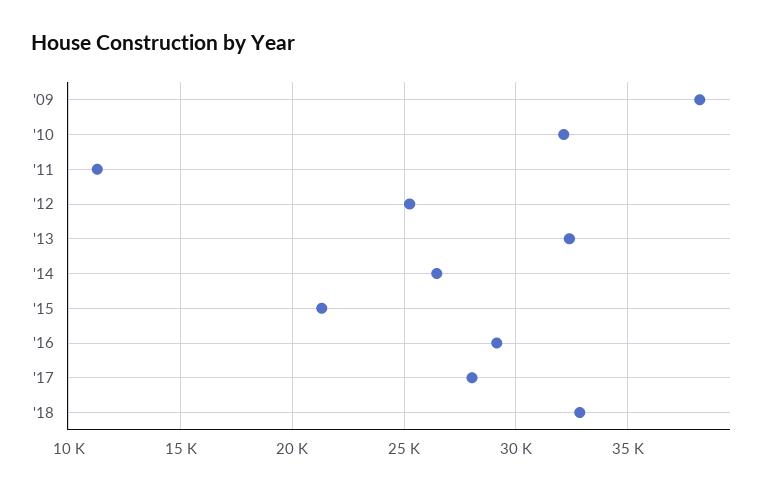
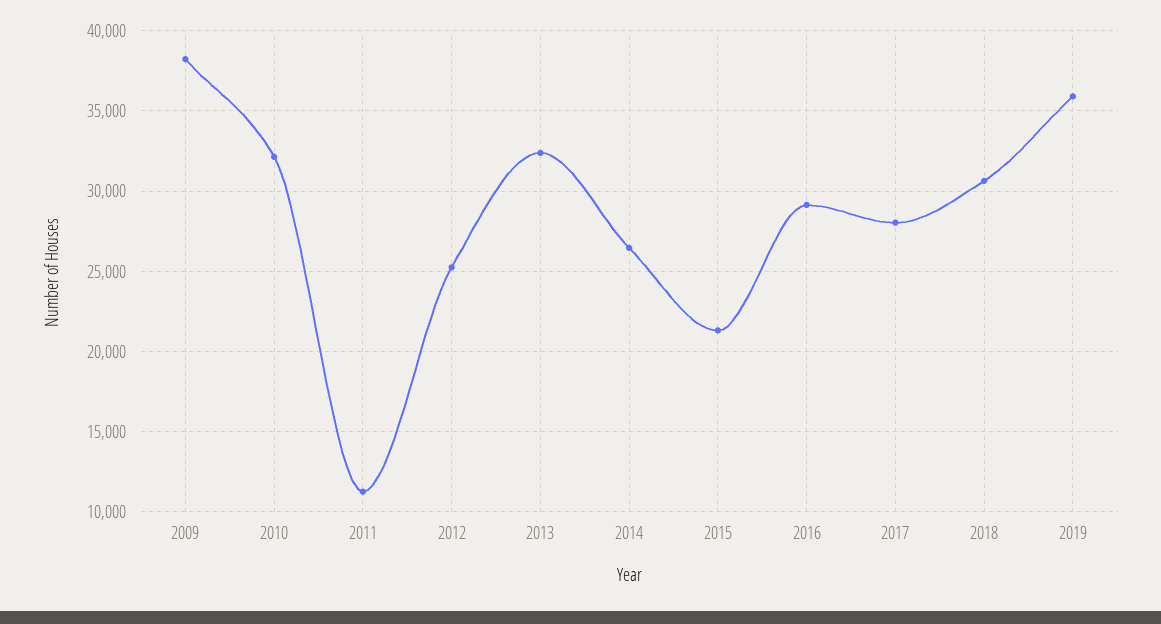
'18: 33000 -> 30500
2019: none -> 36000

